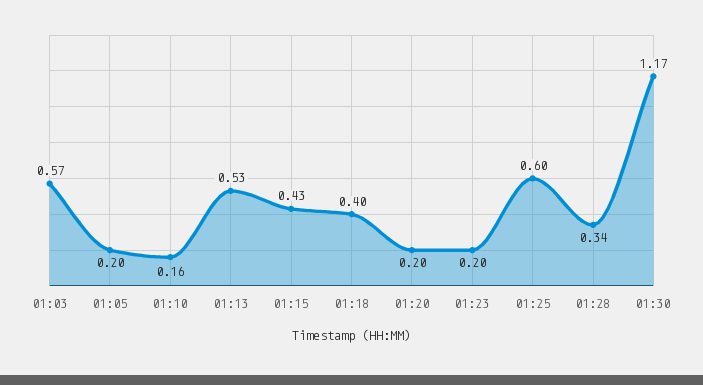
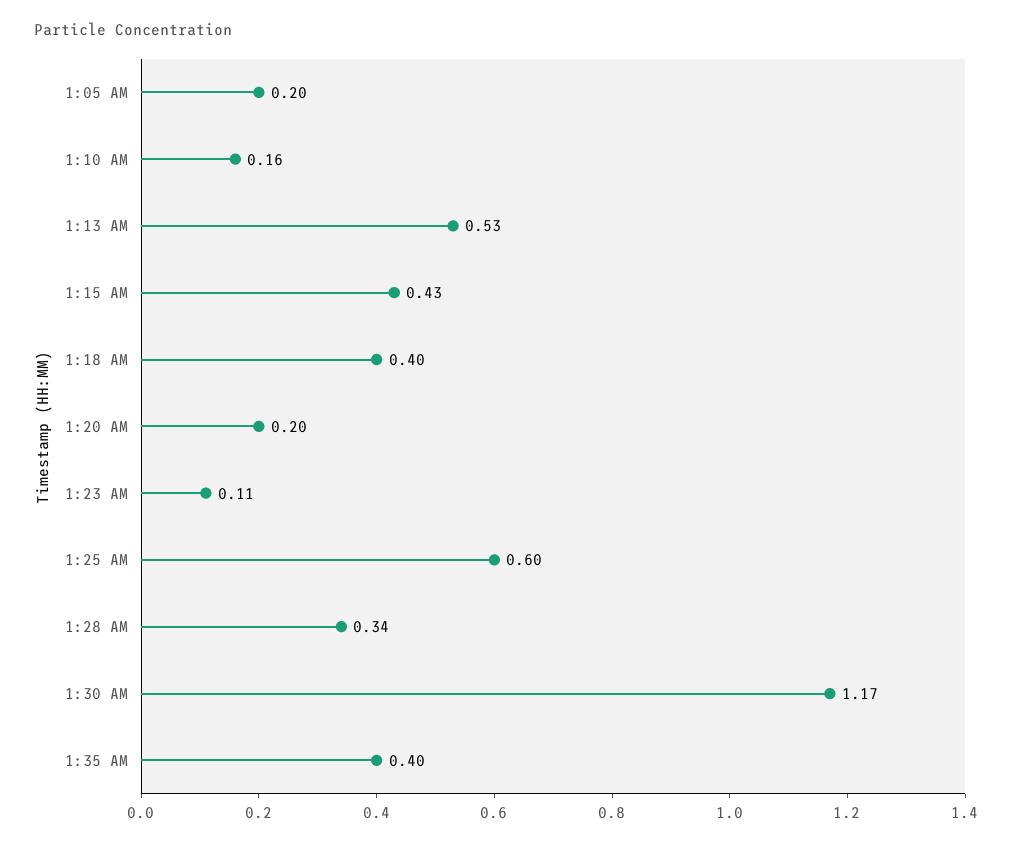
01:03: 0.57 -> none
01:23: 0.2 -> 0.11
1:35 AM: none -> 0.4

